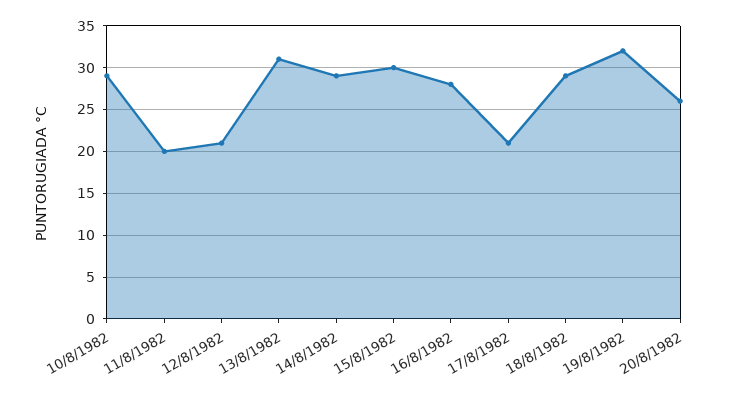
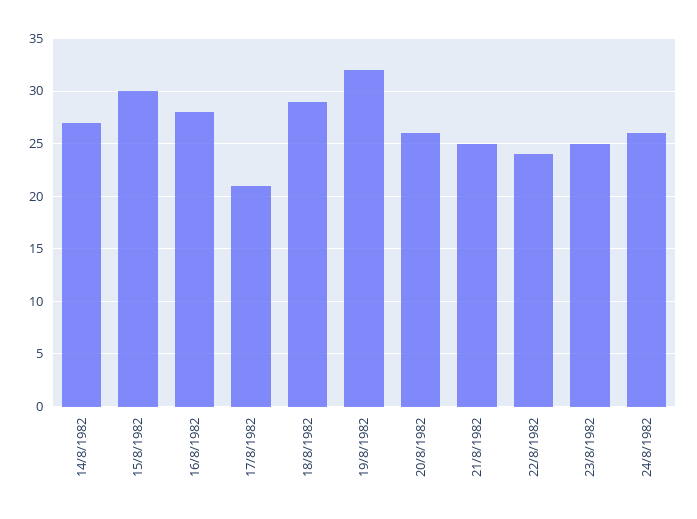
10/8/1982: 29 -> none
11/8/1982: 20 -> none
12/8/1982: 21 -> none
13/8/1982: 31 -> none
14/8/1982: 29 -> 27
21/8/1982: none -> 25
22/8/1982: none -> 24
23/8/1982: none -> 25
24/8/1982: none -> 26

